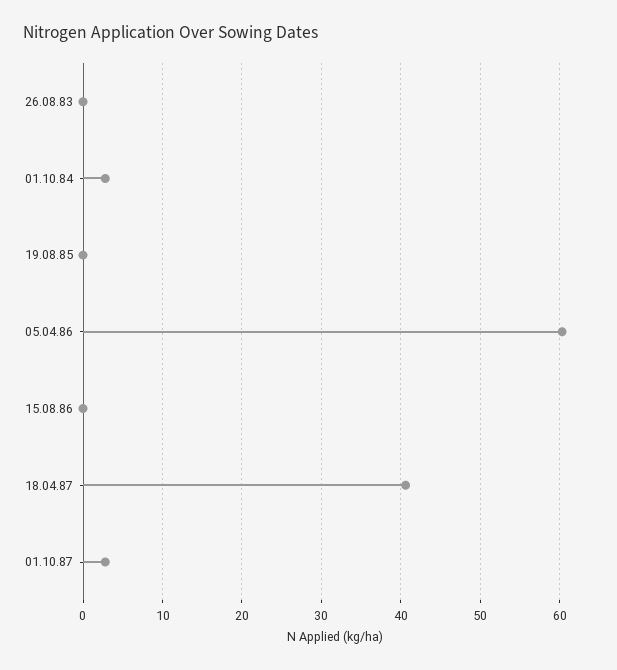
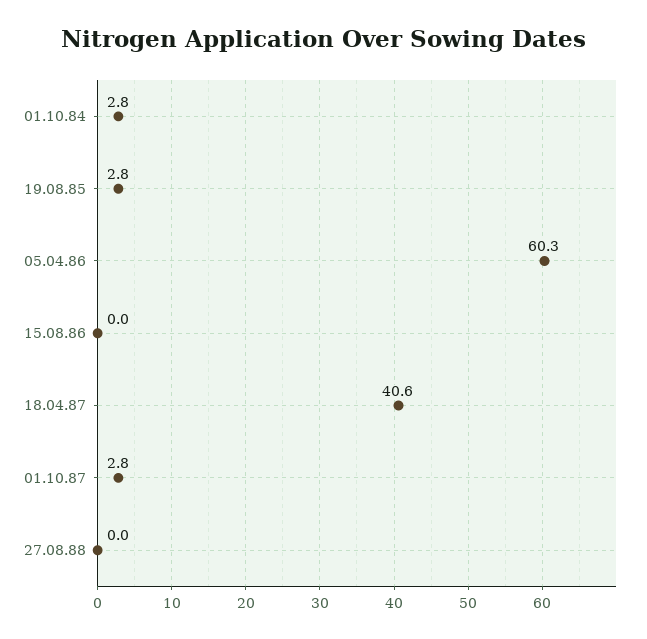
26.08.83: 0 -> none
19.08.85: 0 -> 2.8
27.08.88: none -> 0

